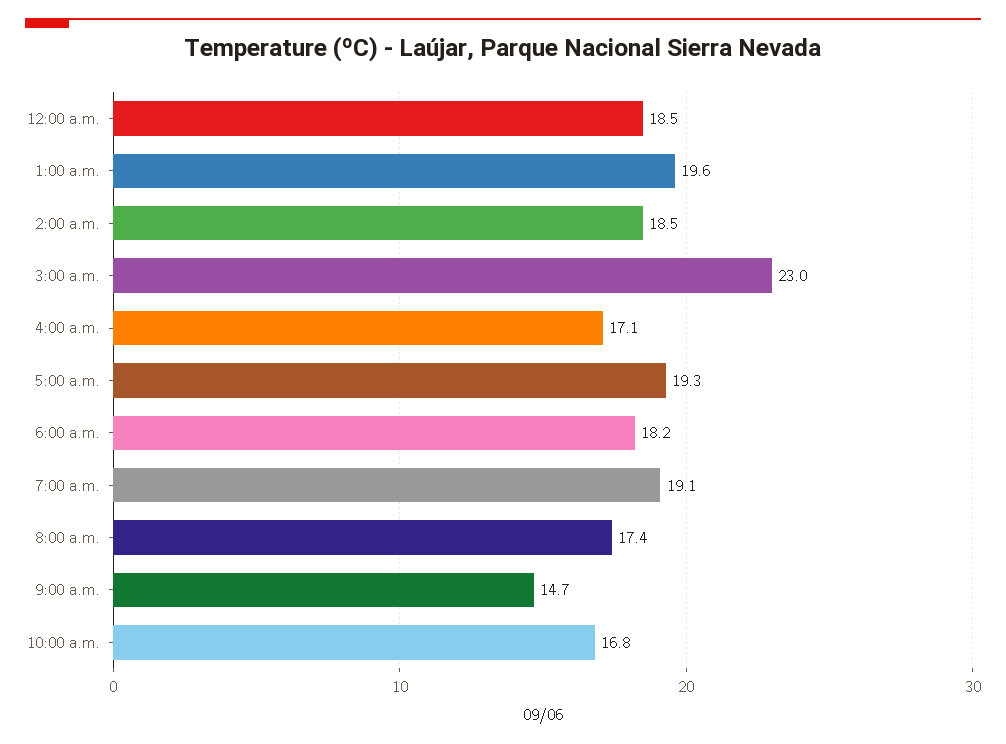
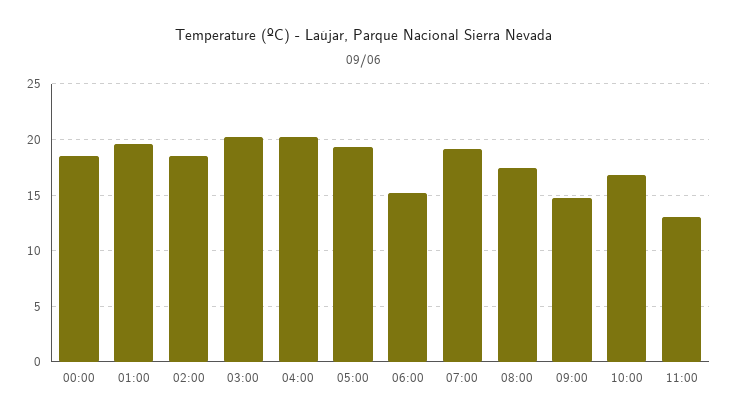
3:00 a.m.: 23 -> 20
4:00 a.m.: 17.1 -> 20
6:00 a.m.: 18.2 -> 15
11:00: none -> 13

